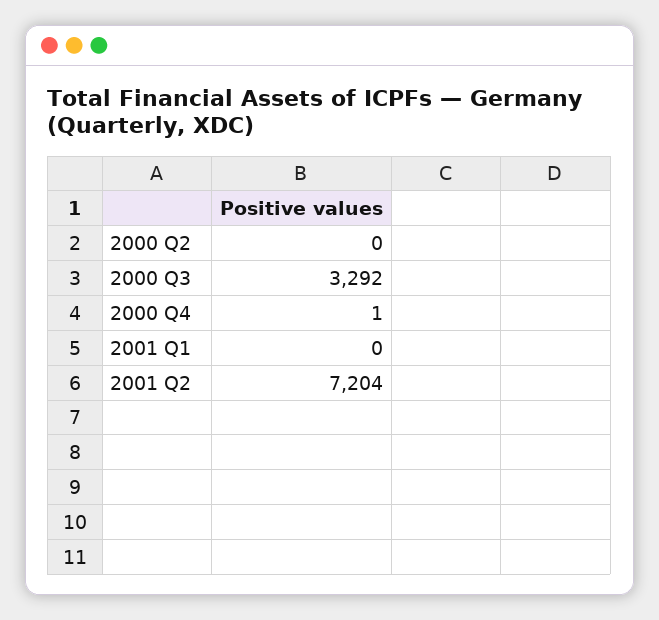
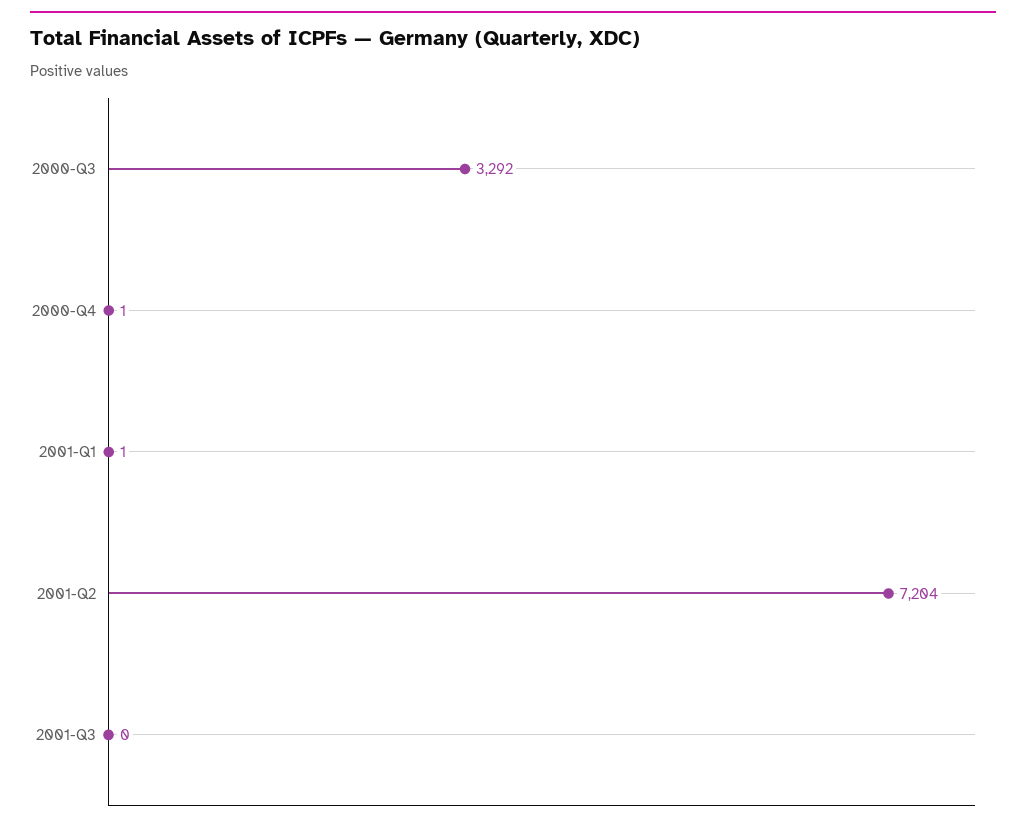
2000 Q2: 0 -> none
2001 Q1: 0 -> 1
2001-Q3: none -> 0

